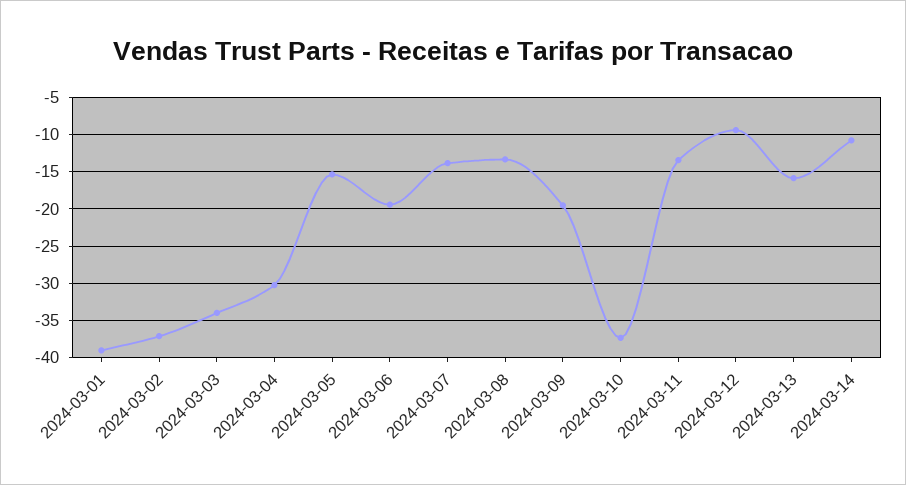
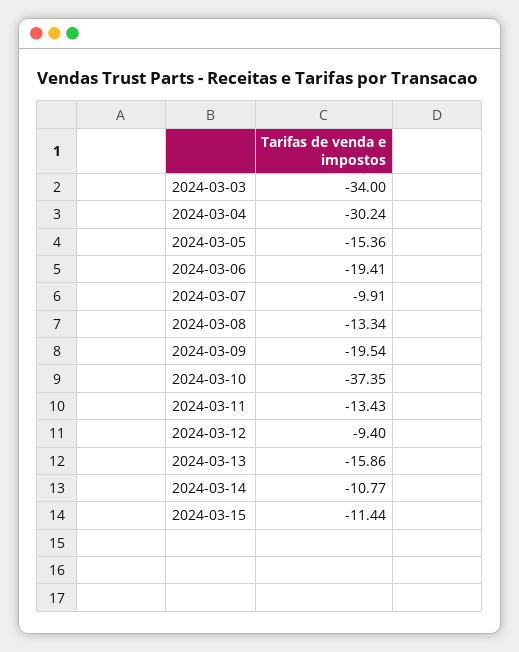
2024-03-01: -39 -> none
2024-03-02: -37 -> none
2024-03-07: -14 -> -9.91
2024-03-15: none -> -11.44

